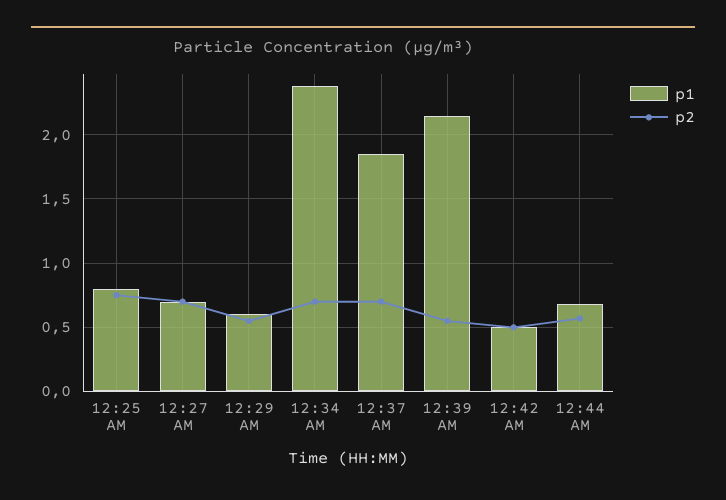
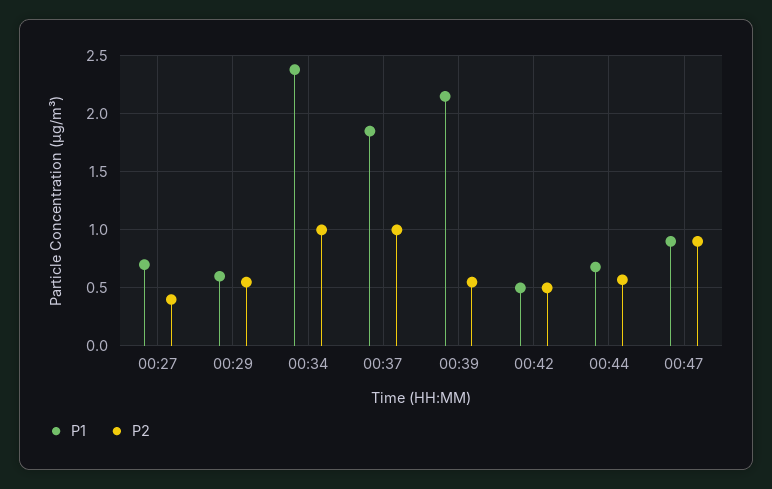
p1, 12:25 AM: 0.8 -> none
p2, 12:25 AM: 0.75 -> none
p2, 12:27 AM: 0.7 -> 0.4
p2, 12:34 AM: 0.7 -> 1
p2, 12:37 AM: 0.7 -> 1
p1, 00:47: none -> 0.9
p2, 00:47: none -> 0.9

